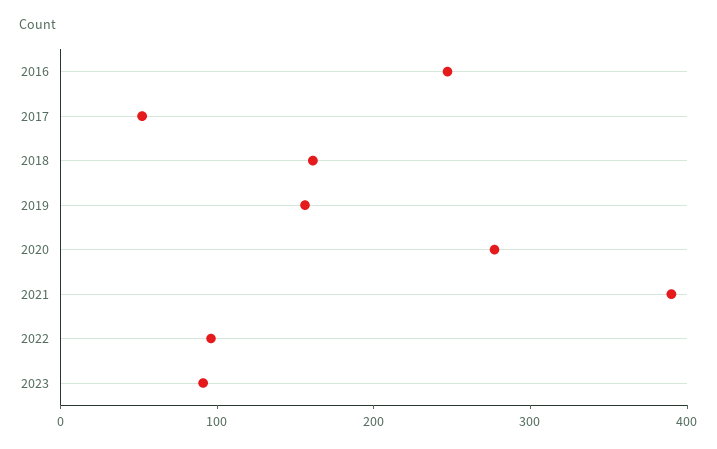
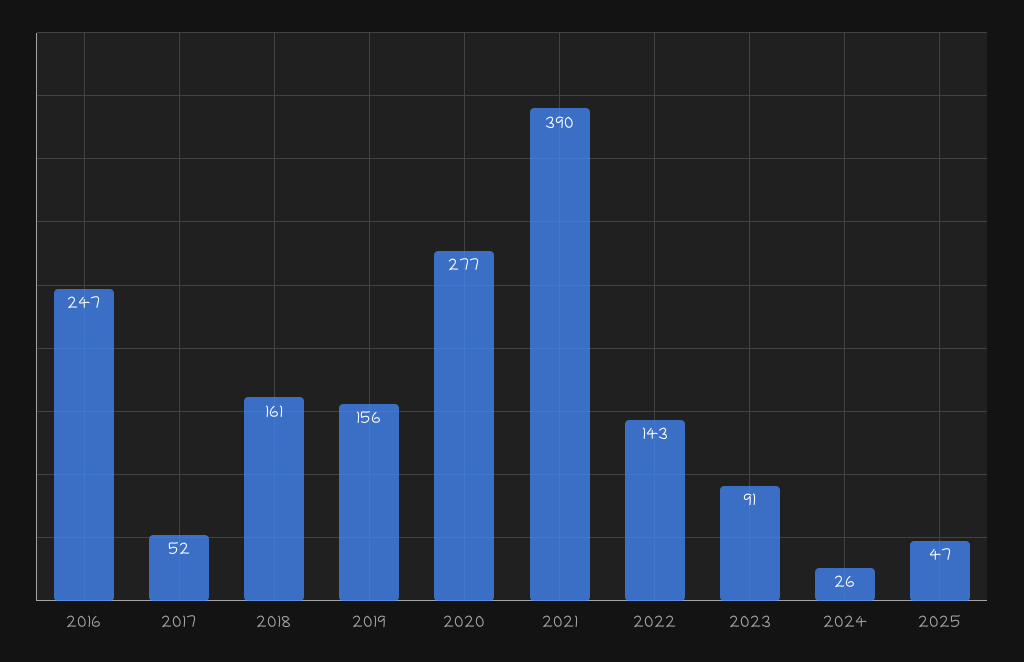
2022: 100 -> 143
2024: none -> 26
2025: none -> 47

